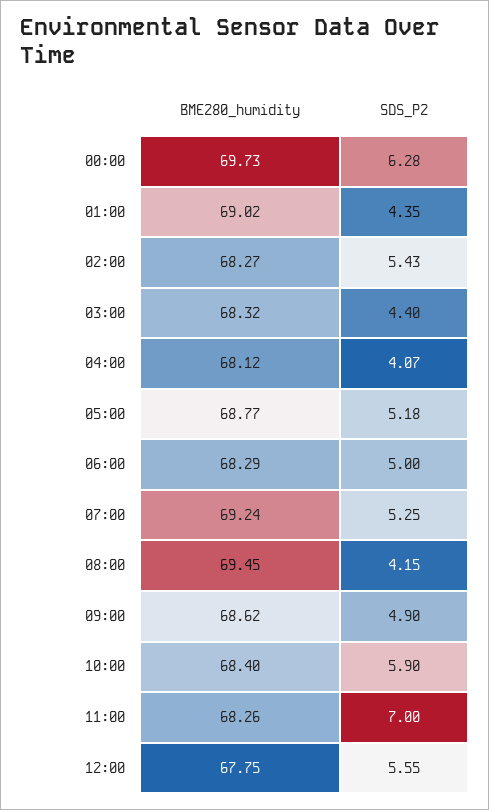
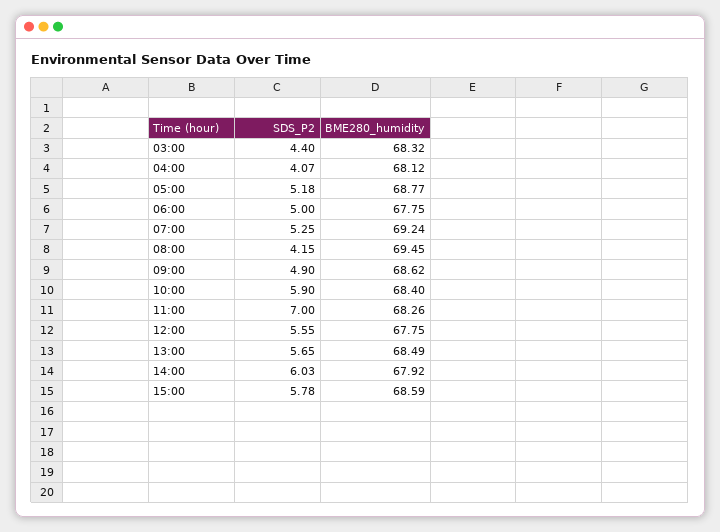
BME280_humidity, 00:00: 69.73 -> none
SDS_P2, 00:00: 6.28 -> none
BME280_humidity, 01:00: 69.02 -> none
SDS_P2, 01:00: 4.35 -> none
BME280_humidity, 02:00: 68.27 -> none
SDS_P2, 02:00: 5.43 -> none
BME280_humidity, 06:00: 68.29 -> 67.75
SDS_P2, 13:00: none -> 5.65
BME280_humidity, 13:00: none -> 68.49
SDS_P2, 14:00: none -> 6.03
BME280_humidity, 14:00: none -> 67.92
SDS_P2, 15:00: none -> 5.78
BME280_humidity, 15:00: none -> 68.59

